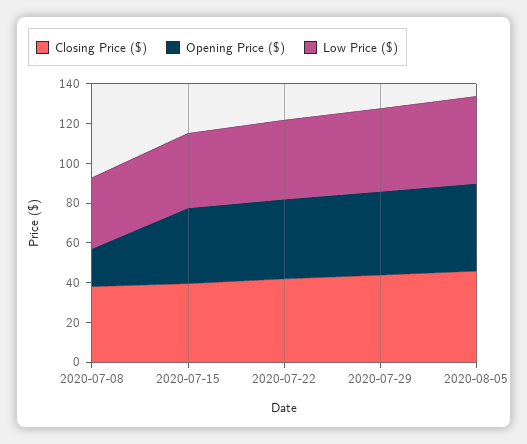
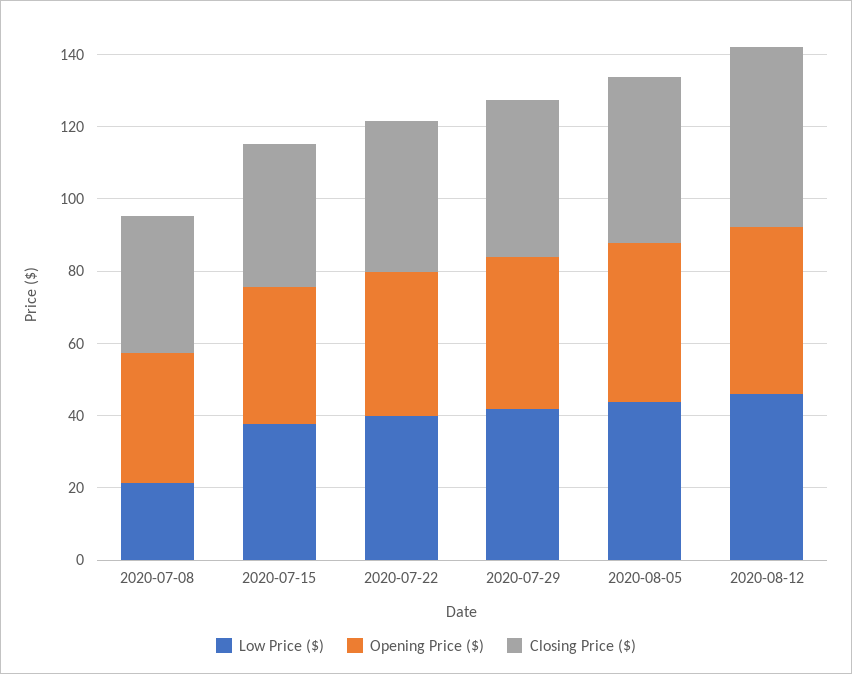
Opening Price ($), 2020-07-08: 20 -> 35
Low Price ($), 2020-07-08: 35 -> 20
Low Price ($), 2020-08-12: none -> 45
Opening Price ($), 2020-08-12: none -> 45
Closing Price ($), 2020-08-12: none -> 50

